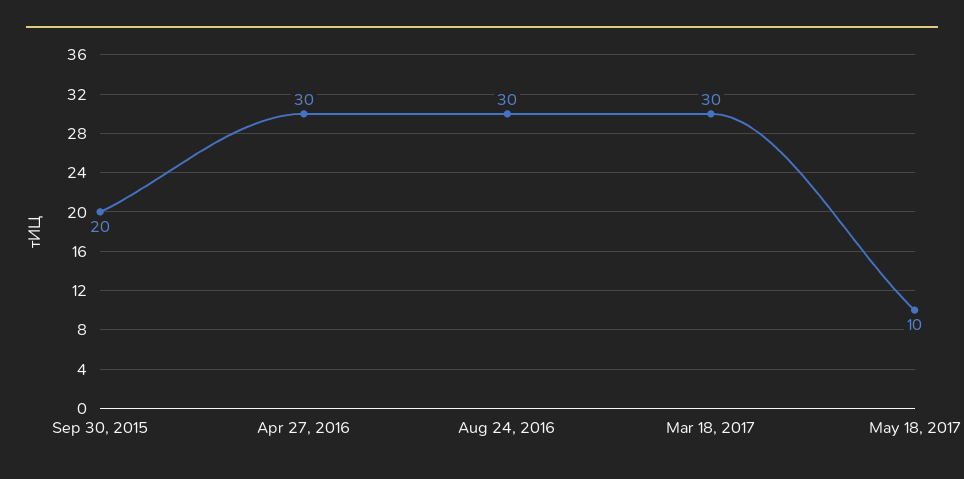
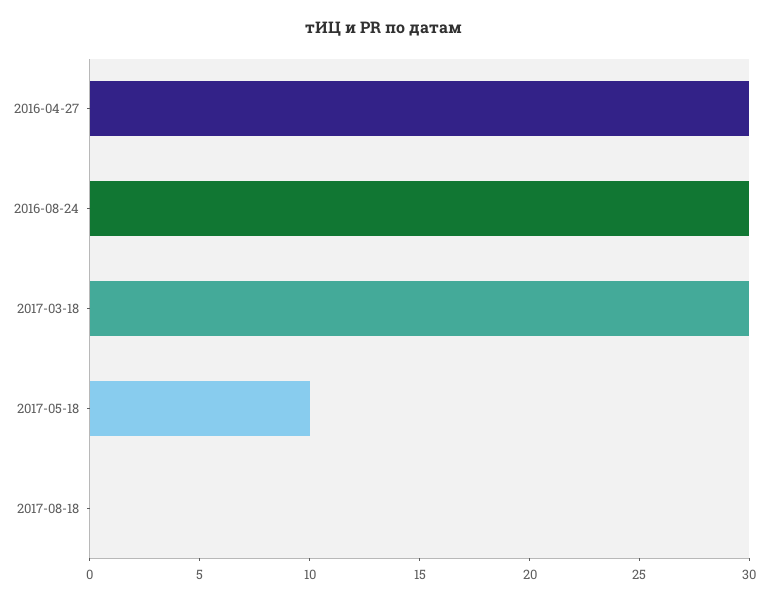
Sep 30, 2015: 20 -> none
2017-08-18: none -> 0

